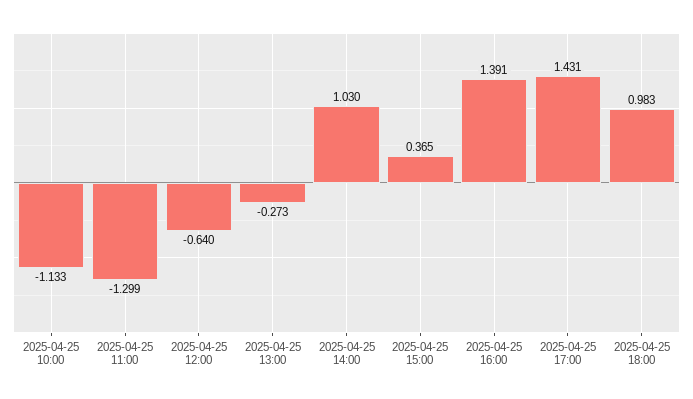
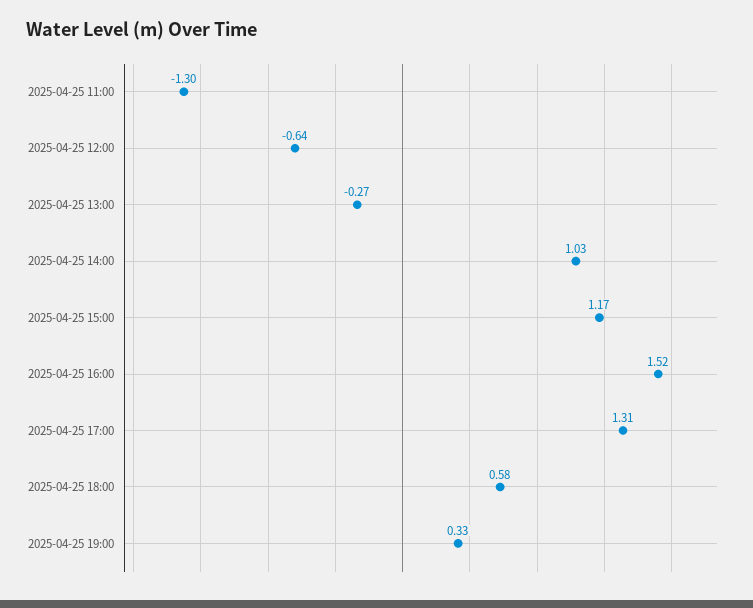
2025-04-25 10:00: -1.133 -> none
2025-04-25 15:00: 0.365 -> 1.17
2025-04-25 16:00: 1.391 -> 1.52
2025-04-25 17:00: 1.431 -> 1.31
2025-04-25 18:00: 0.983 -> 0.58
2025-04-25 19:00: none -> 0.33

